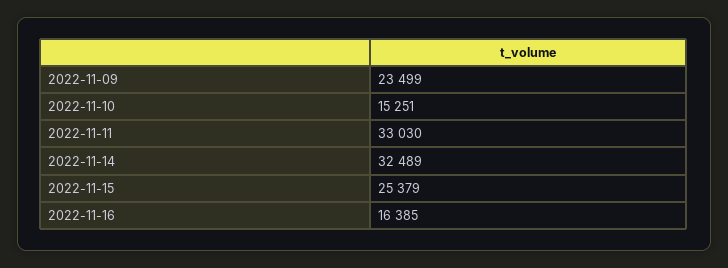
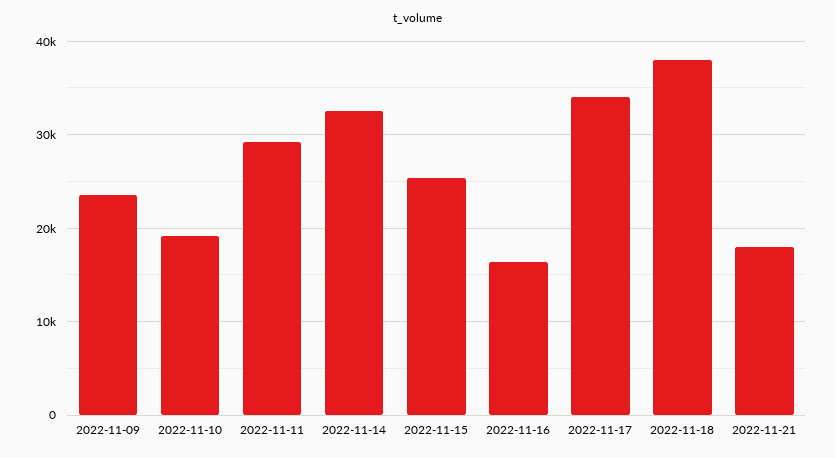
2022-11-10: 15251 -> 19000
2022-11-11: 33030 -> 29000
2022-11-17: none -> 34000
2022-11-18: none -> 38000
2022-11-21: none -> 18000

